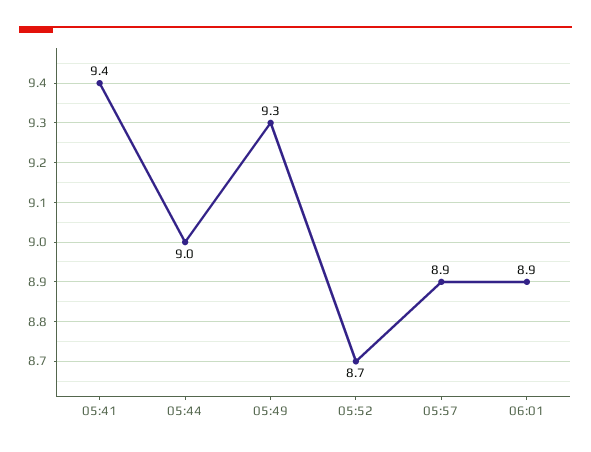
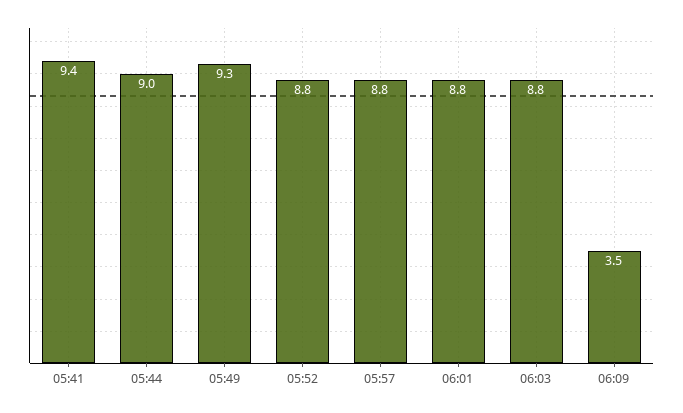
05:52: 8.7 -> 8.8
05:57: 8.9 -> 8.8
06:01: 8.9 -> 8.8
06:03: none -> 8.8
06:09: none -> 3.5

